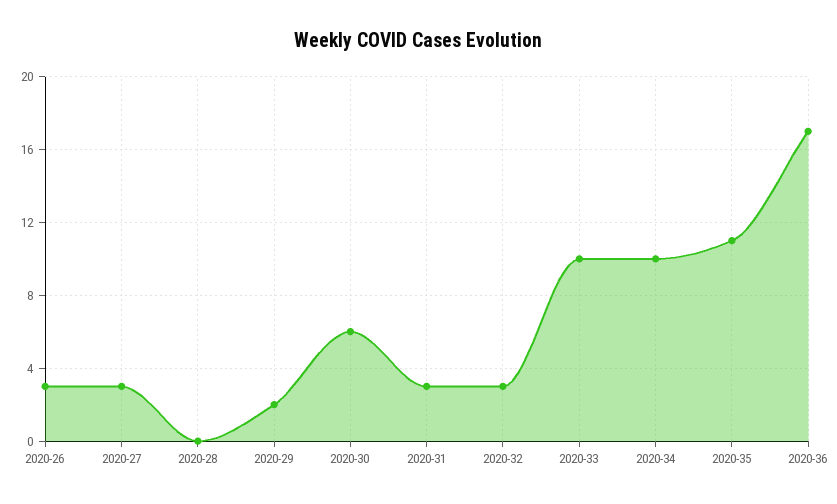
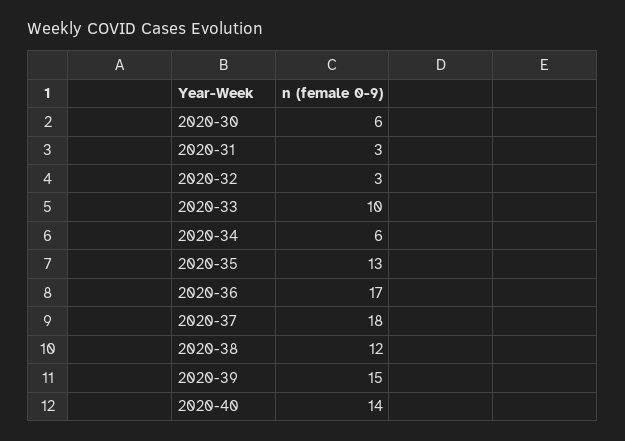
2020-26: 3 -> none
2020-27: 3 -> none
2020-28: 0 -> none
2020-29: 2 -> none
2020-34: 10 -> 6
2020-35: 11 -> 13
2020-37: none -> 18
2020-38: none -> 12
2020-39: none -> 15
2020-40: none -> 14

